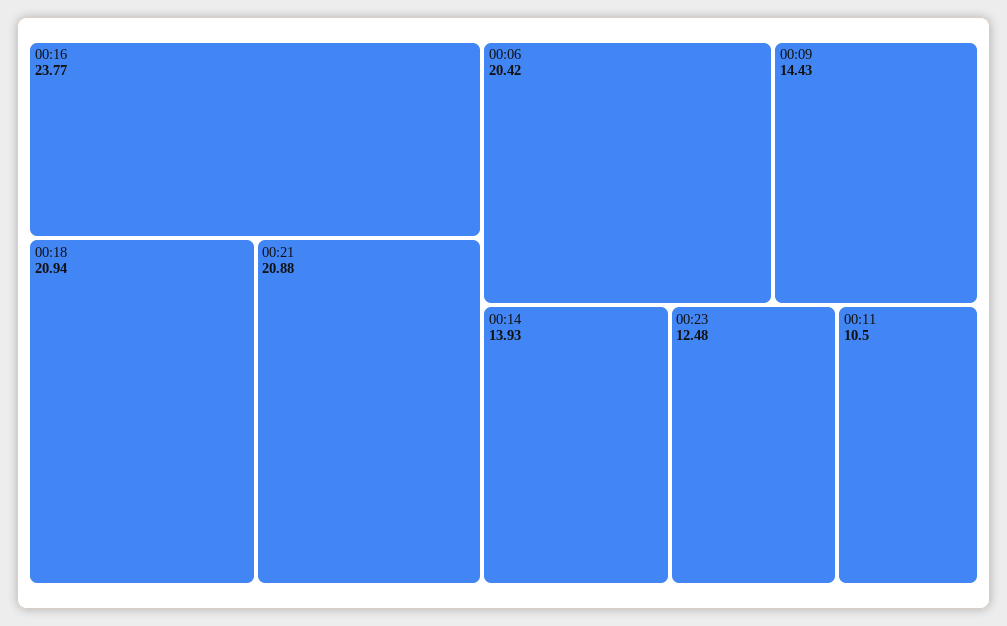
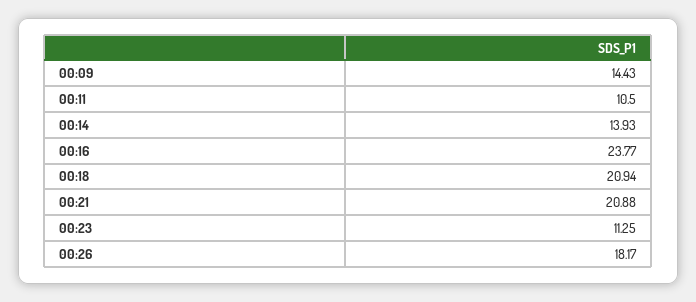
00:06: 20.42 -> none
00:23: 12.48 -> 11.25
00:26: none -> 18.17

